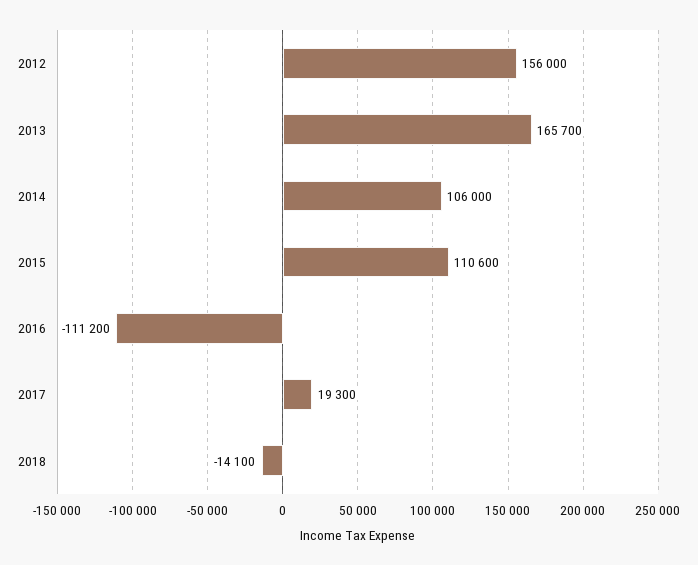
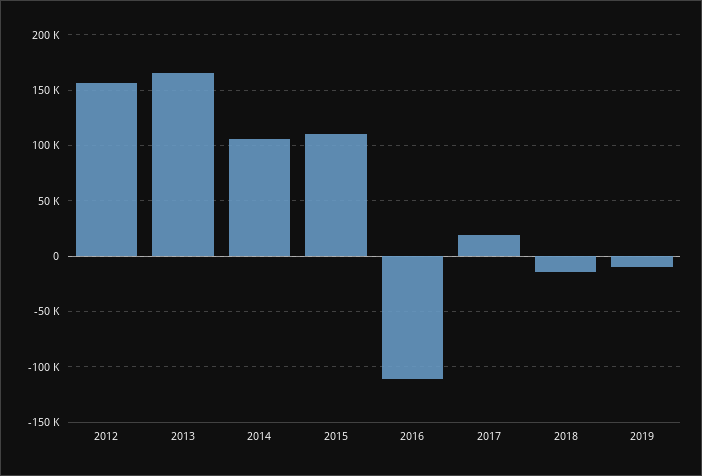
2019: none -> -10000

